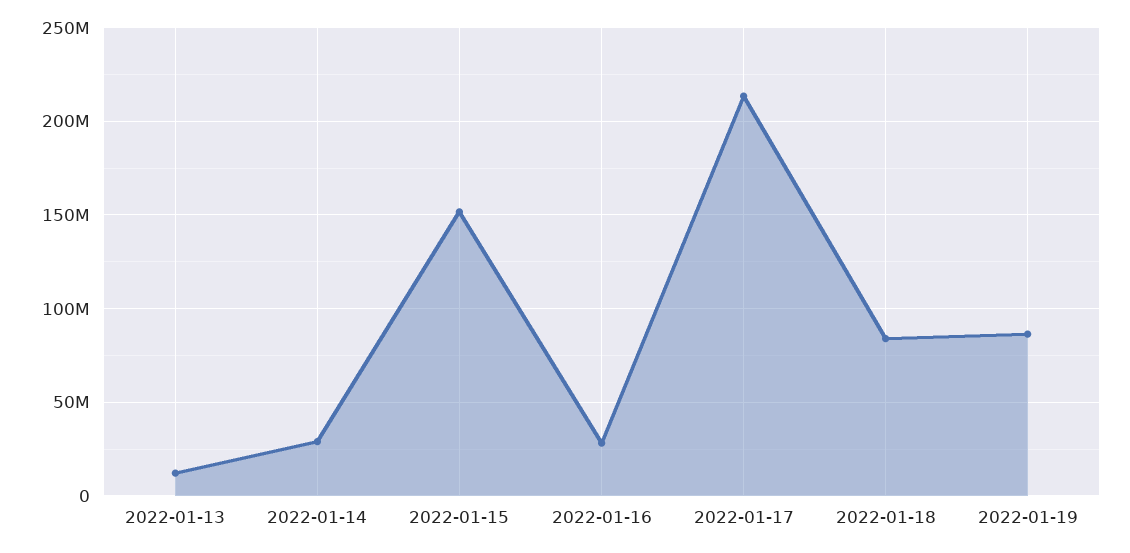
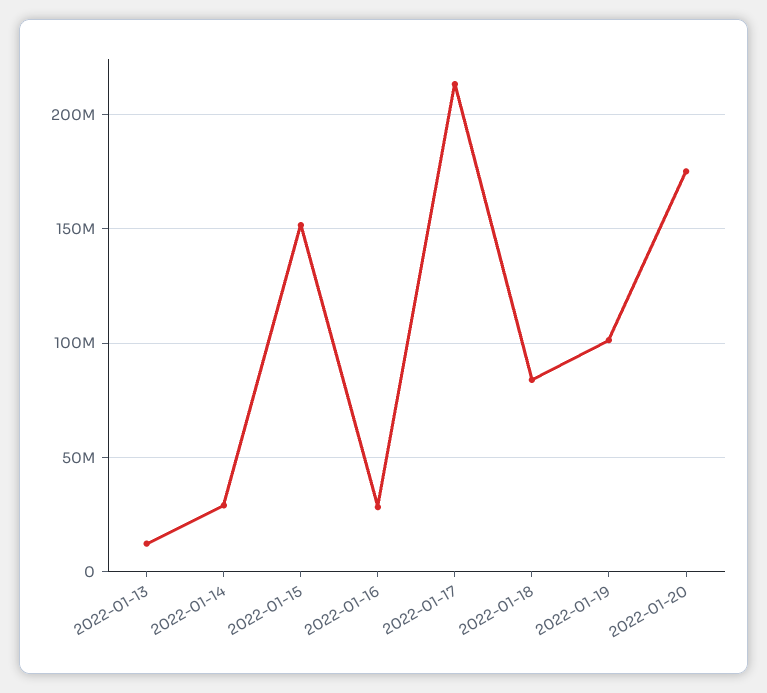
2022-01-19: 85000000 -> 100000000
2022-01-20: none -> 175000000

